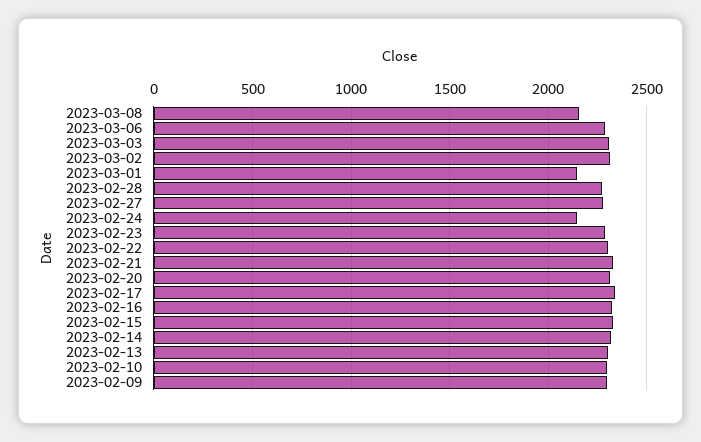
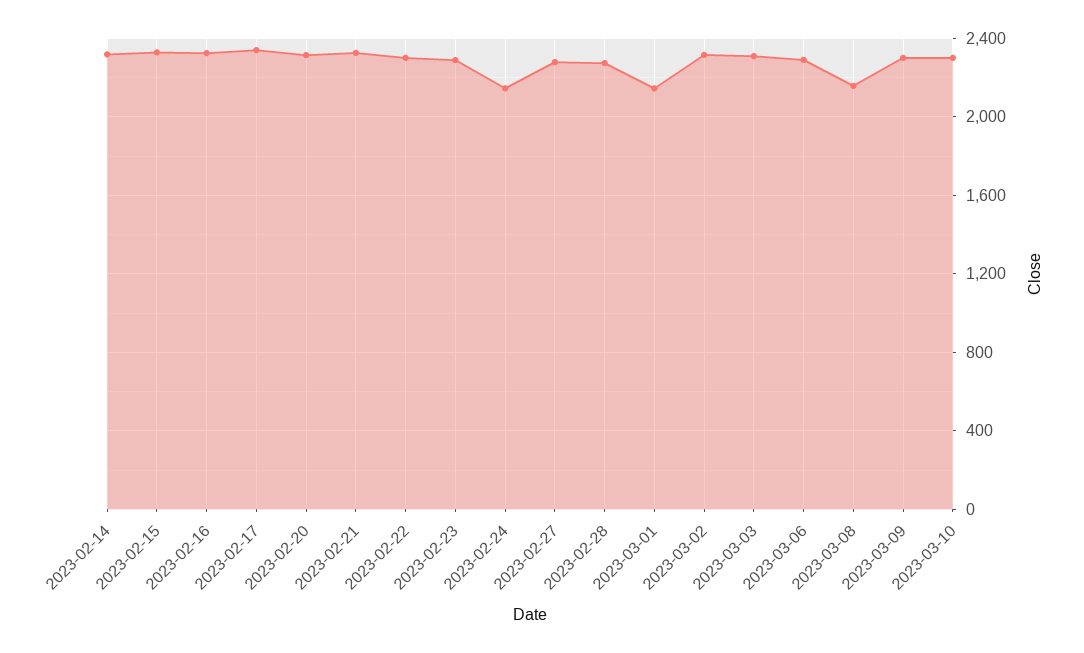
2023-02-13: 2300 -> none
2023-02-10: 2300 -> none
2023-02-09: 2300 -> none
2023-03-09: none -> 2300
2023-03-10: none -> 2300

